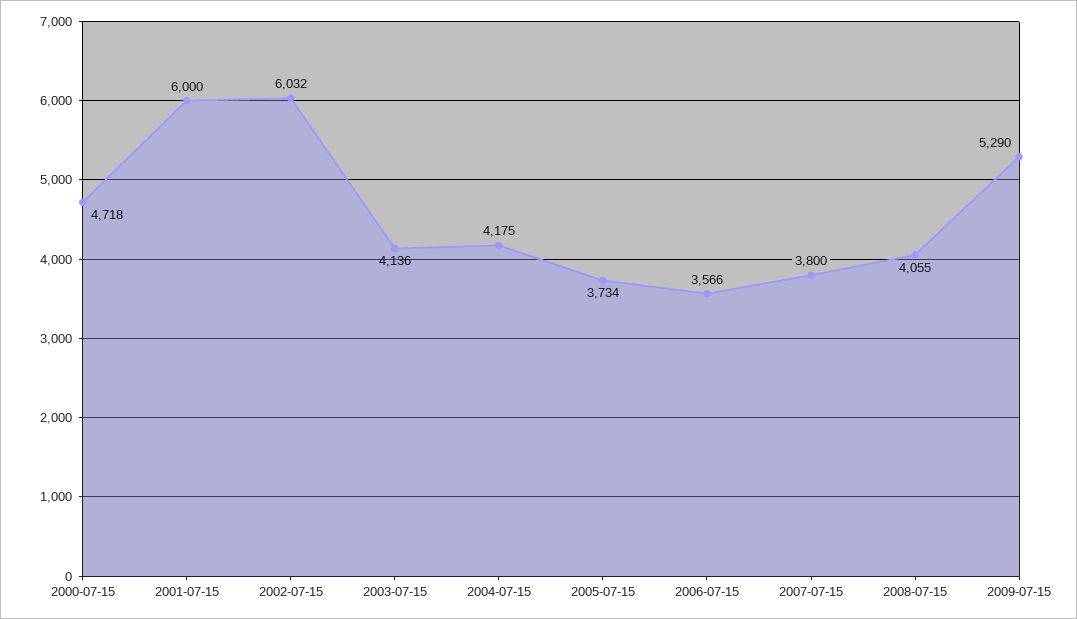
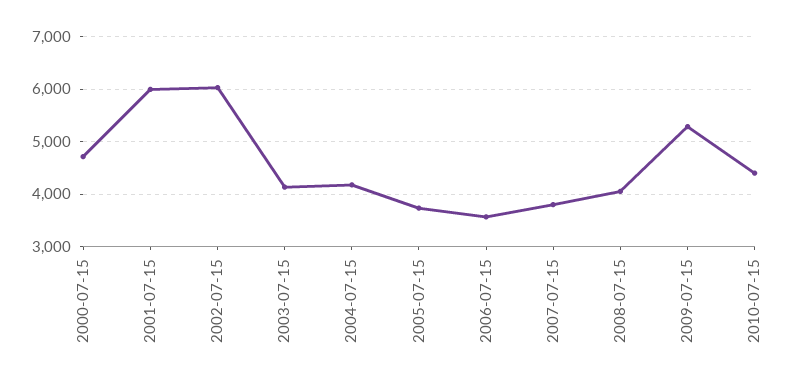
2010-07-15: none -> 4400

